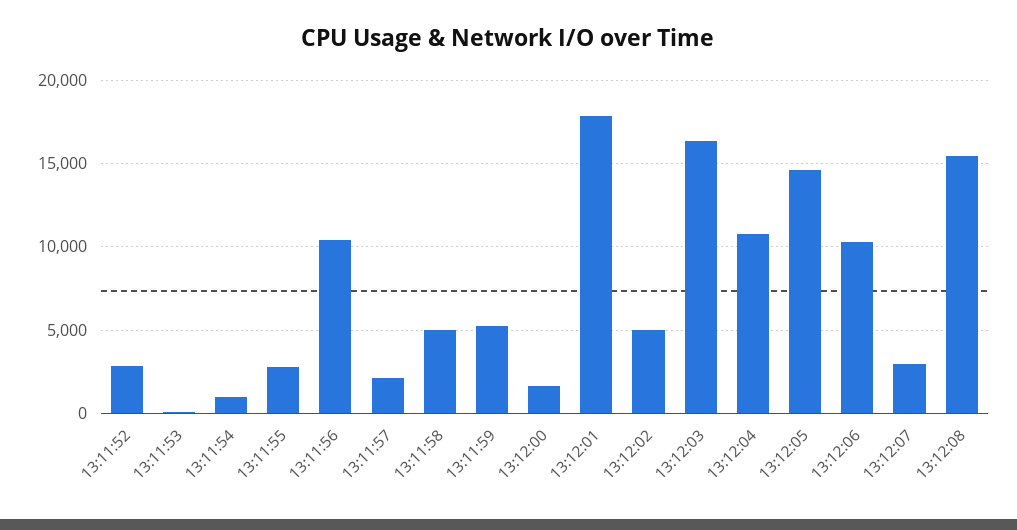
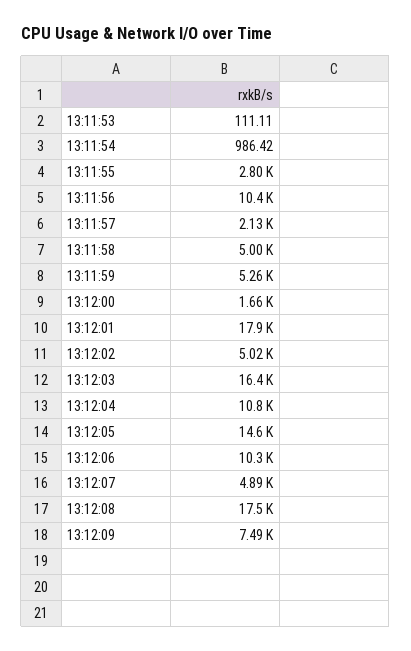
13:11:52: 3000 -> none
13:12:07: 3000 -> 4890
13:12:08: 15500 -> 17500
13:12:09: none -> 7490

